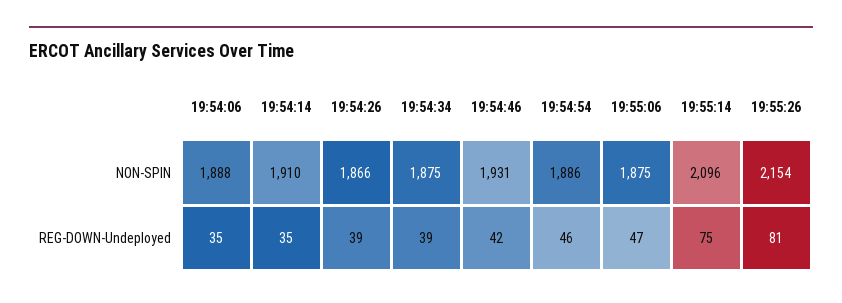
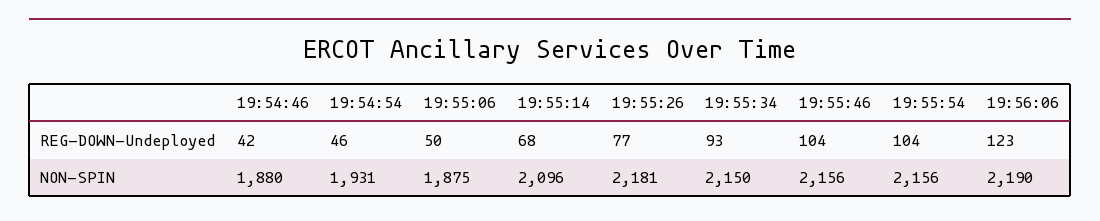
19:54:06, NON-SPIN: 1888 -> none
19:54:14, NON-SPIN: 1910 -> none
19:54:26, NON-SPIN: 1866 -> none
19:54:34, NON-SPIN: 1875 -> none
19:54:46, NON-SPIN: 1931 -> 1880
19:54:54, NON-SPIN: 1886 -> 1931
19:55:26, NON-SPIN: 2154 -> 2181
19:54:06, REG-DOWN-Undeployed: 35 -> none
19:54:14, REG-DOWN-Undeployed: 35 -> none
19:54:26, REG-DOWN-Undeployed: 39 -> none
19:54:34, REG-DOWN-Undeployed: 39 -> none
19:55:06, REG-DOWN-Undeployed: 47 -> 50
19:55:14, REG-DOWN-Undeployed: 75 -> 68
19:55:26, REG-DOWN-Undeployed: 81 -> 77
19:55:34, REG-DOWN-Undeployed: none -> 93
19:55:46, REG-DOWN-Undeployed: none -> 104
19:55:54, REG-DOWN-Undeployed: none -> 104
19:56:06, REG-DOWN-Undeployed: none -> 123
19:55:34, NON-SPIN: none -> 2150
19:55:46, NON-SPIN: none -> 2156
19:55:54, NON-SPIN: none -> 2156
19:56:06, NON-SPIN: none -> 2190

